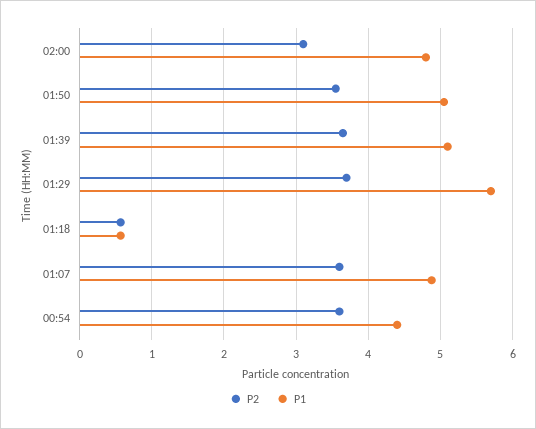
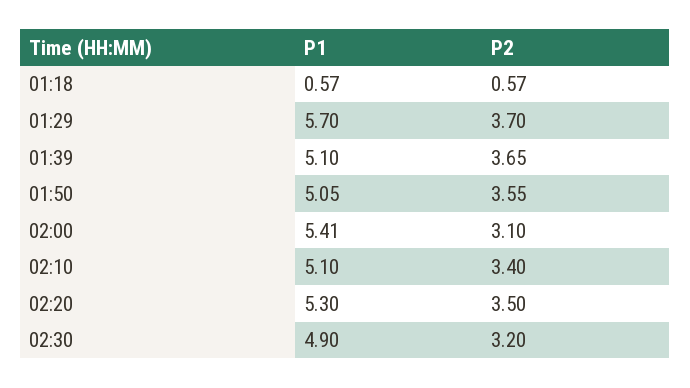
P1, 02:00: 4.8 -> 5.41
P2, 01:07: 3.6 -> none
P1, 01:07: 4.9 -> none
P2, 00:54: 3.6 -> none
P1, 00:54: 4.4 -> none
P1, 02:10: none -> 5.1
P2, 02:10: none -> 3.4
P1, 02:20: none -> 5.3
P2, 02:20: none -> 3.5
P1, 02:30: none -> 4.9
P2, 02:30: none -> 3.2

